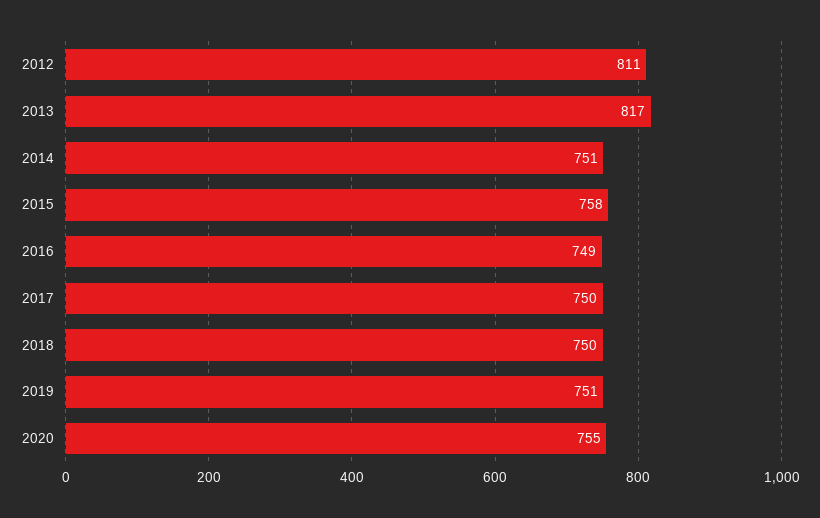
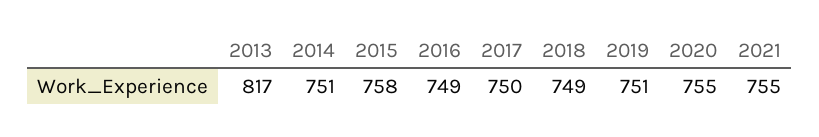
2012: 811 -> none
2018: 750 -> 749
2021: none -> 755

